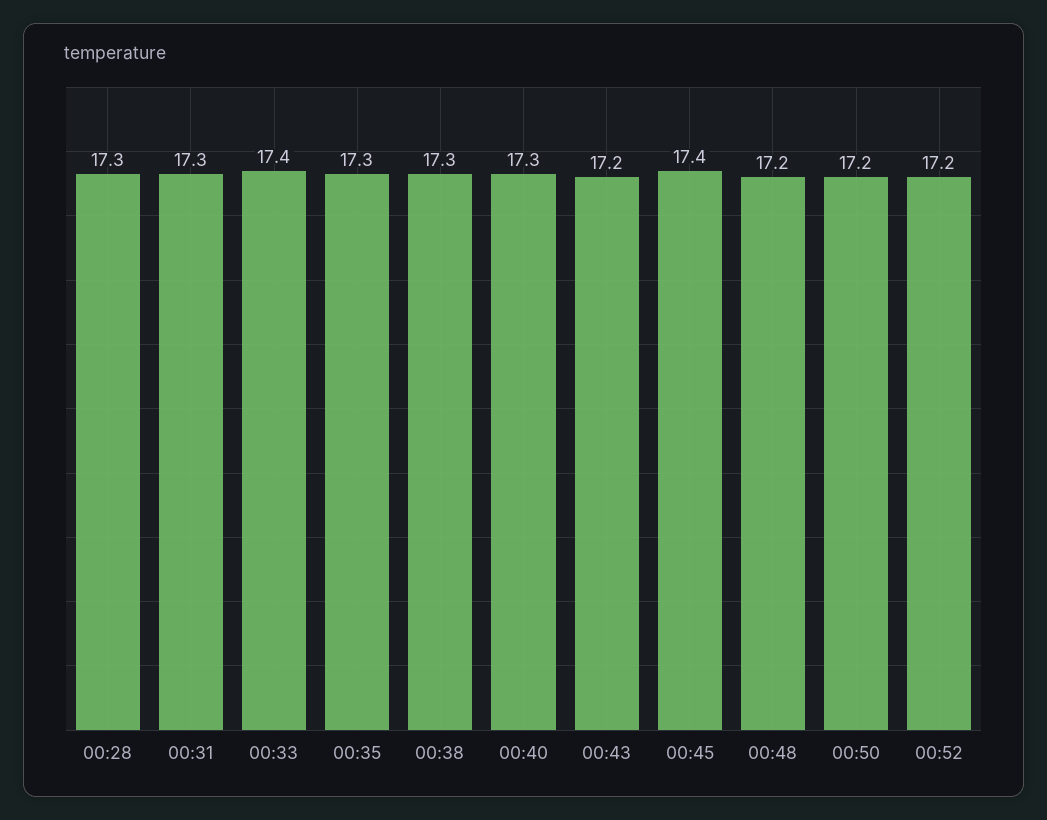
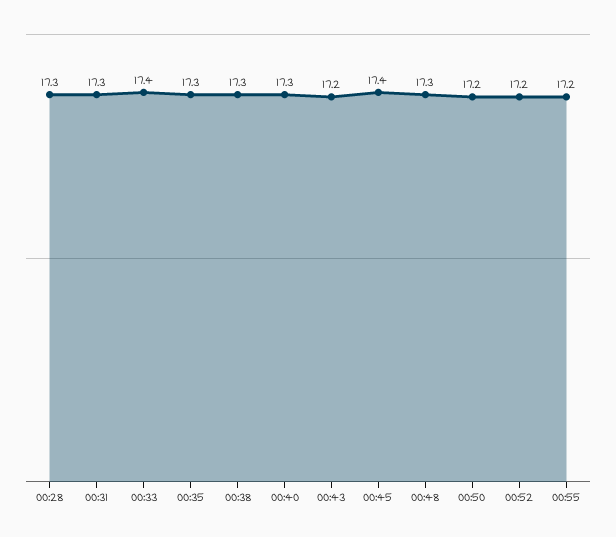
00:48: 17.2 -> 17.3
00:55: none -> 17.2

